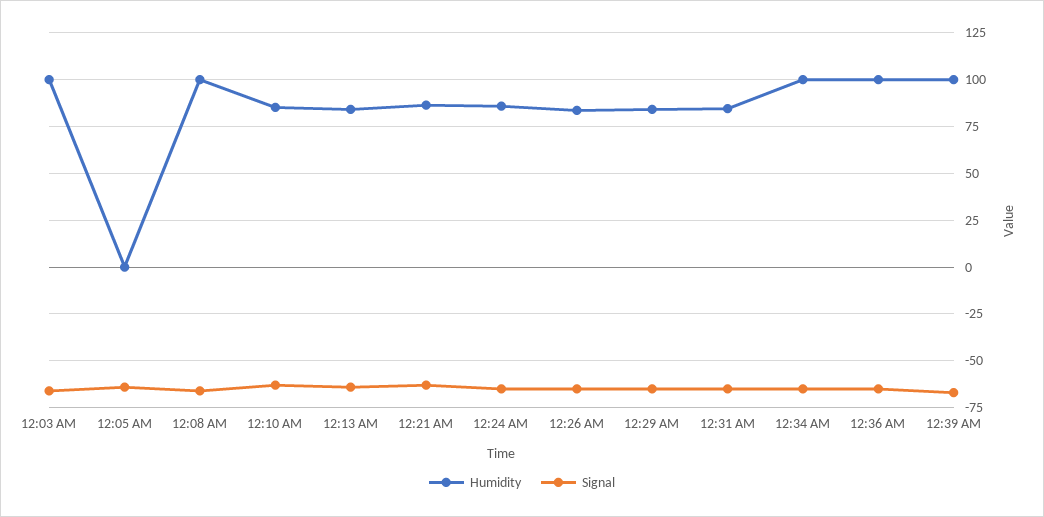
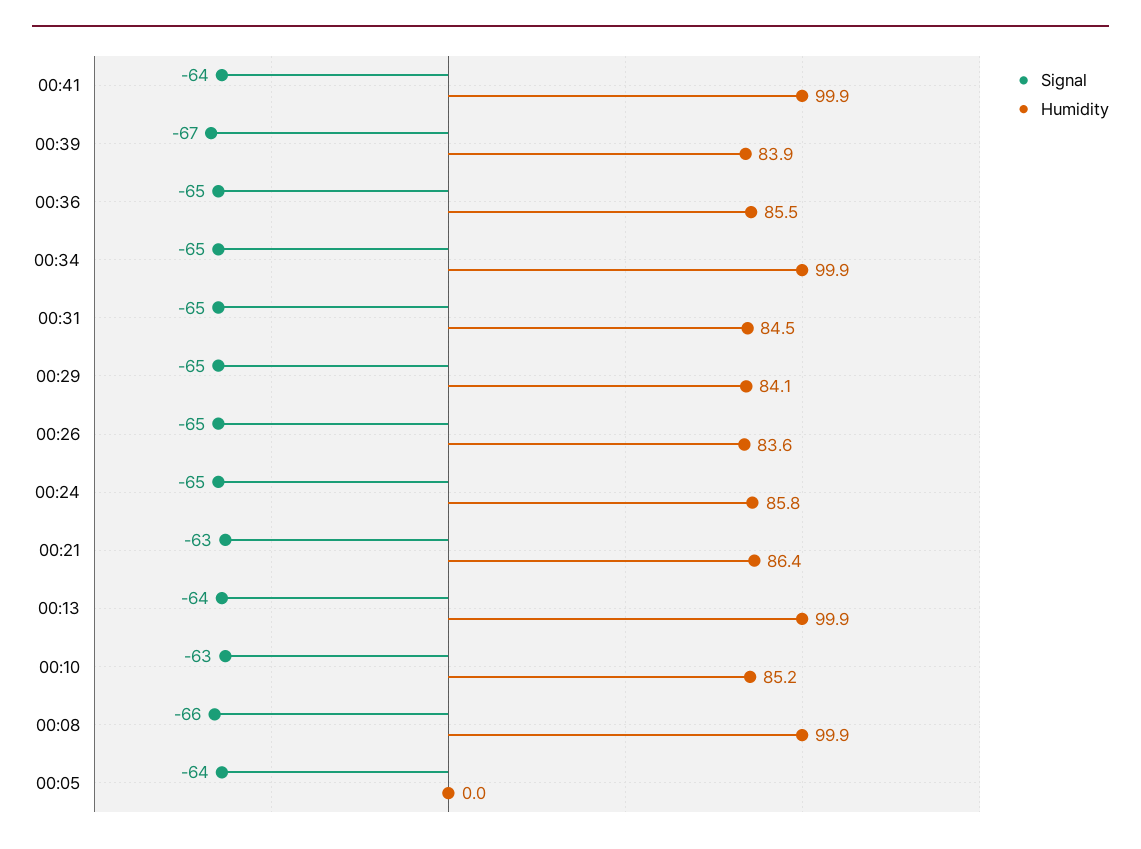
Humidity, 12:03 AM: 100 -> none
Signal, 12:03 AM: -65 -> none
Humidity, 12:13 AM: 85 -> 99.9
Humidity, 12:36 AM: 100 -> 85.5
Humidity, 12:39 AM: 100 -> 83.9
Signal, 00:41: none -> -64
Humidity, 00:41: none -> 99.9

